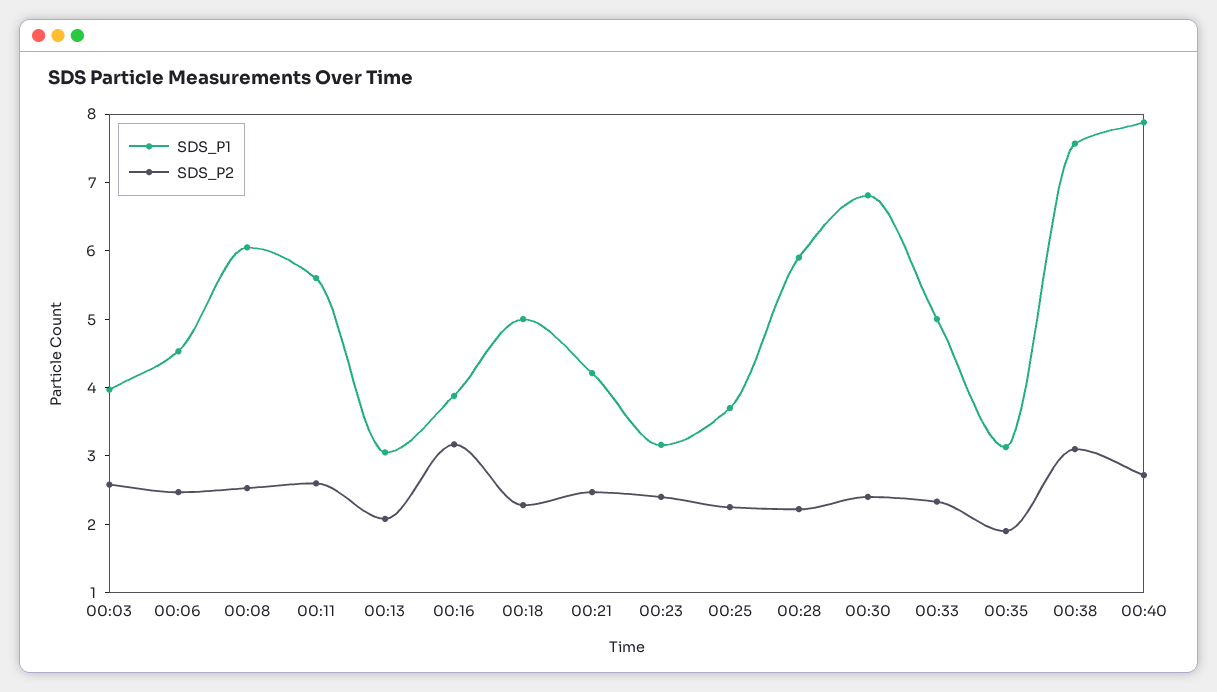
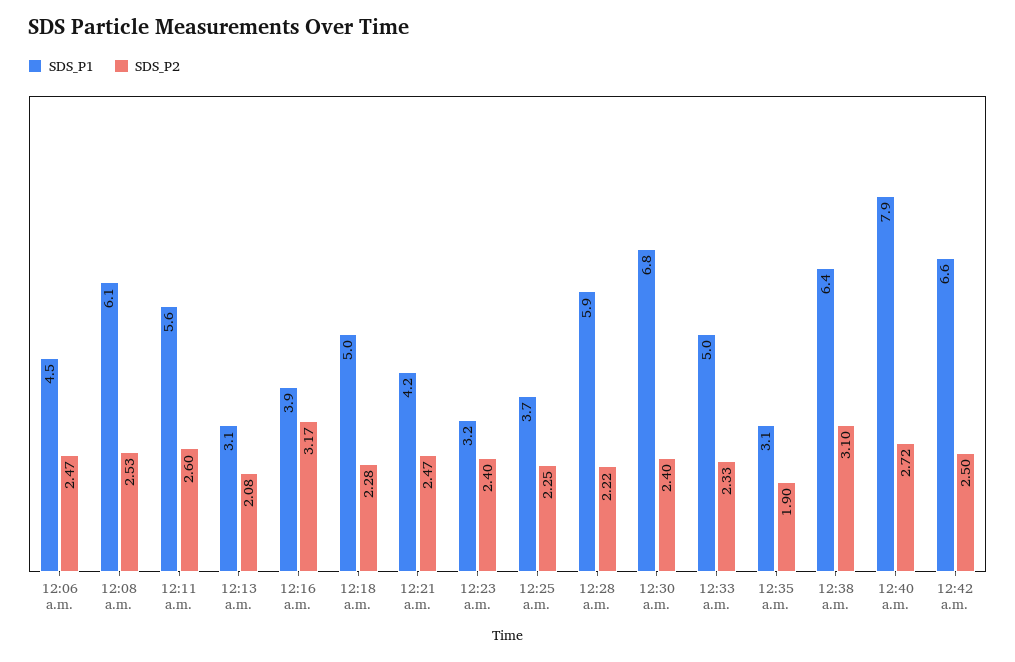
SDS_P1, 00:03: 4 -> none
SDS_P2, 00:03: 2.6 -> none
SDS_P1, 00:38: 7.6 -> 6.4
SDS_P1, 12:42 a.m.: none -> 6.6
SDS_P2, 12:42 a.m.: none -> 2.5

